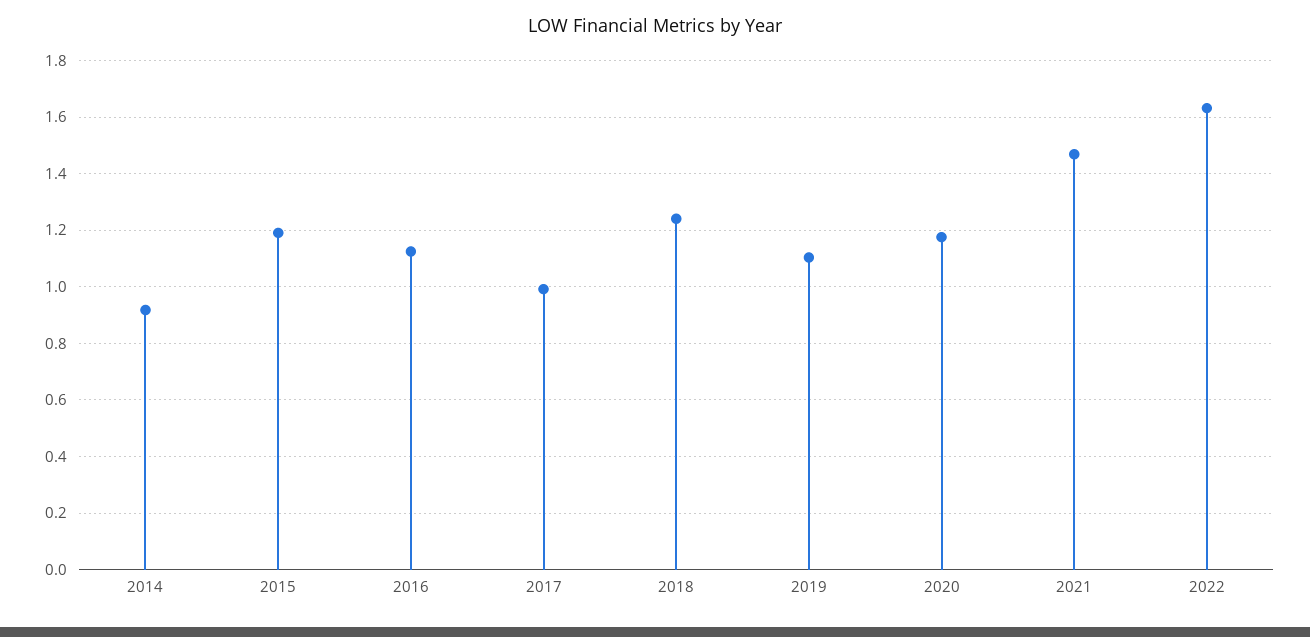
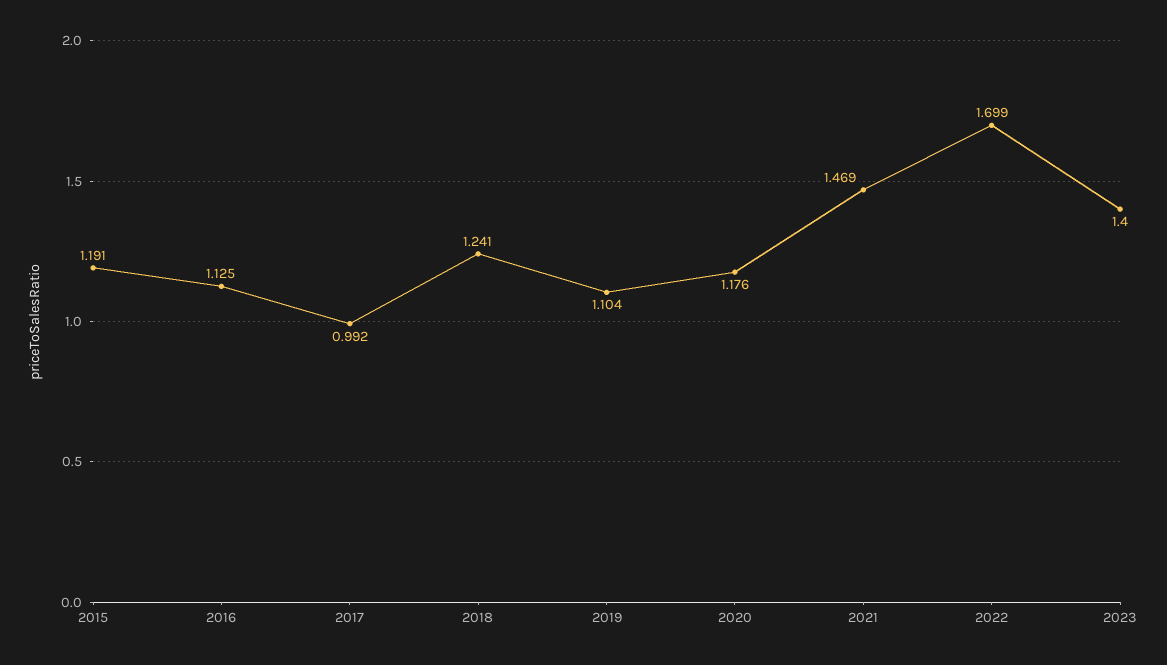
2014: 0.925 -> none
2022: 1.625 -> 1.699
2023: none -> 1.4

